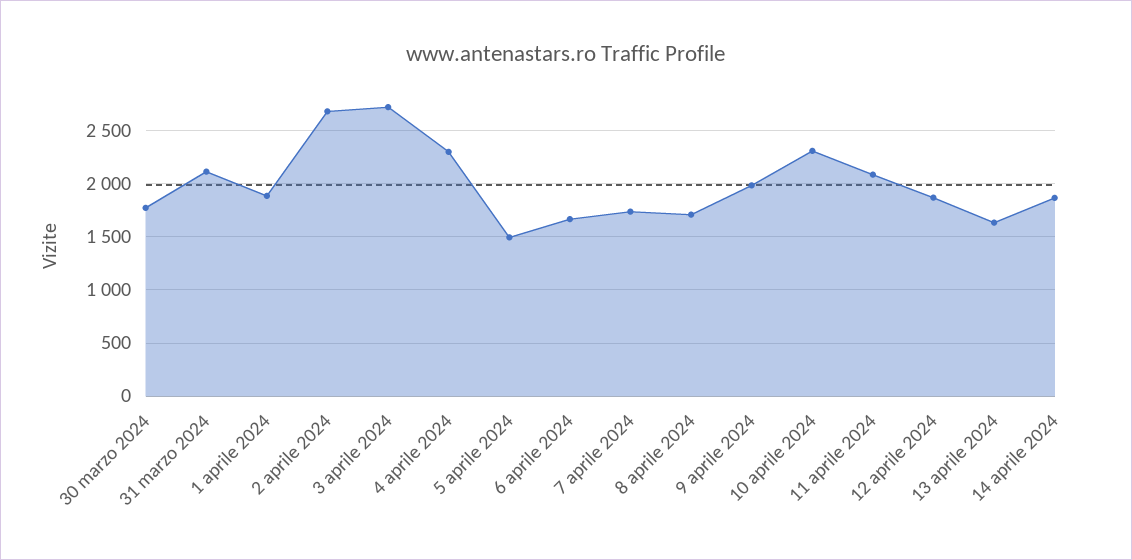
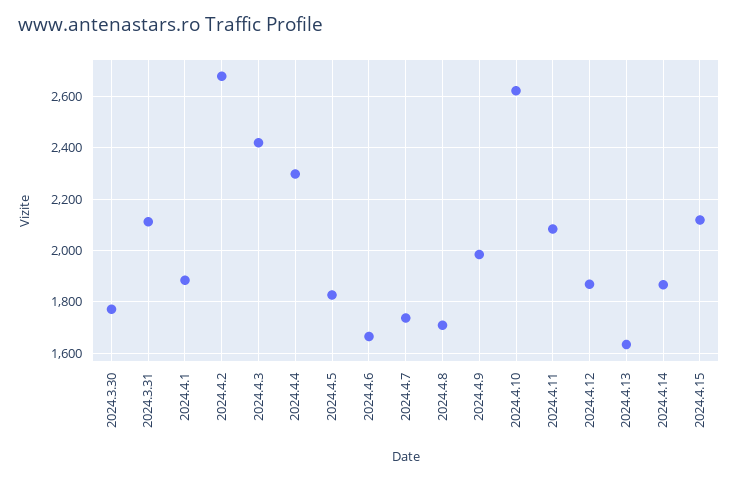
3 aprile 2024: 2700 -> 2425
5 aprile 2024: 1500 -> 1825
10 aprile 2024: 2300 -> 2625
2024.4.15: none -> 2125

